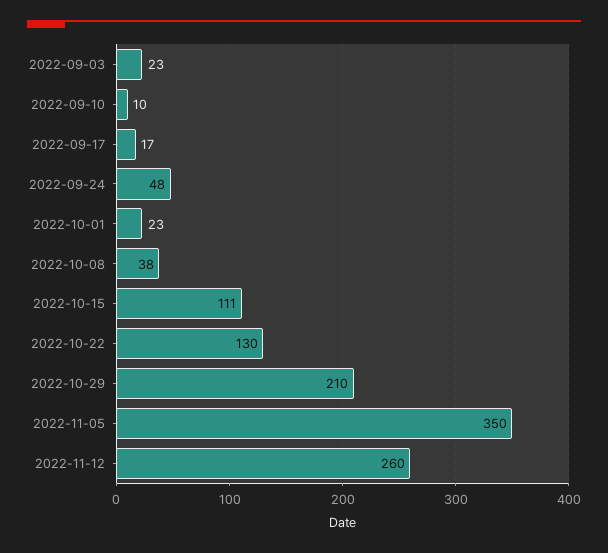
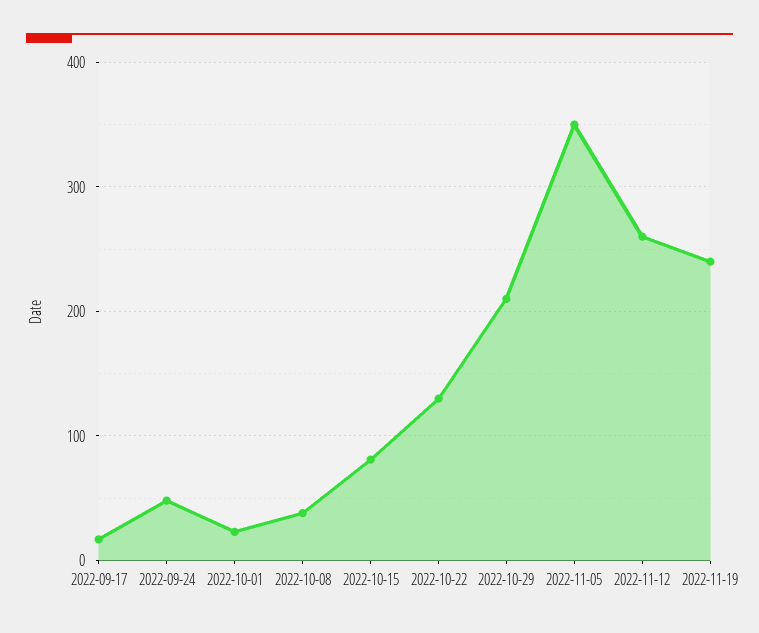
2022-09-03: 23 -> none
2022-09-10: 10 -> none
2022-10-15: 111 -> 80
2022-11-19: none -> 240

